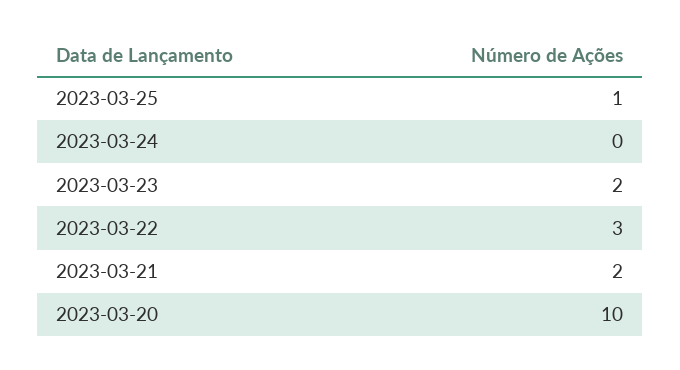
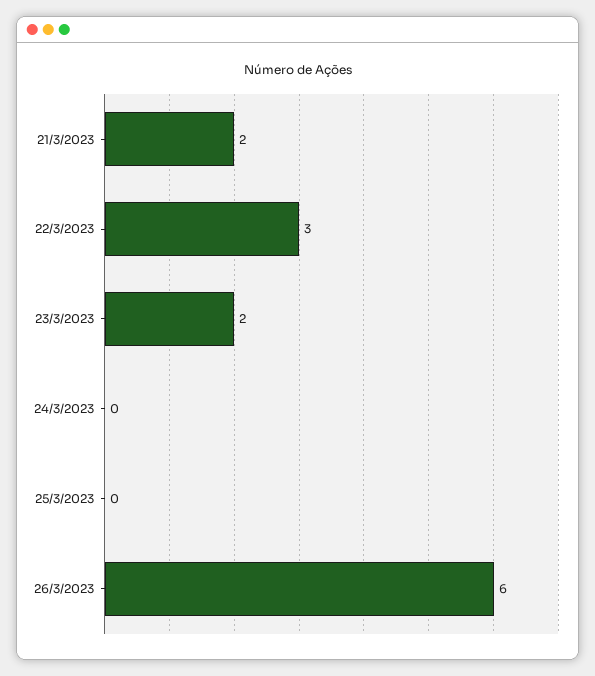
2023-03-25: 1 -> 0
2023-03-20: 10 -> none
26/3/2023: none -> 6

